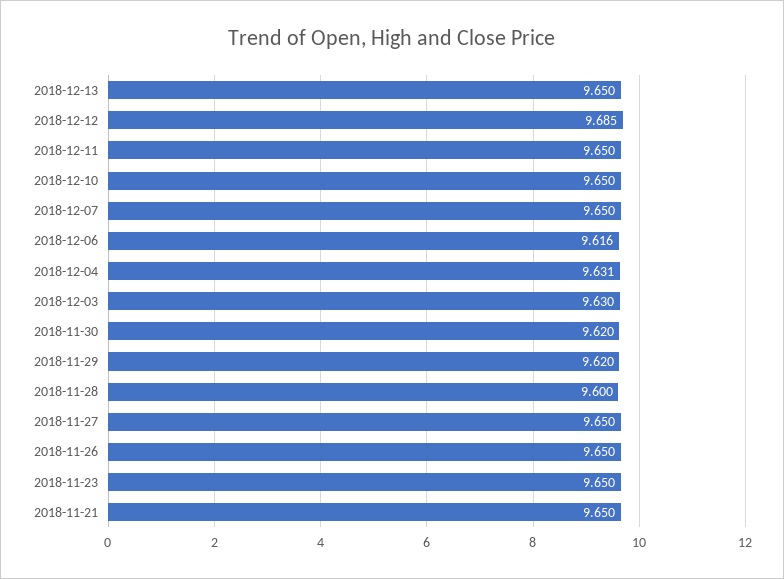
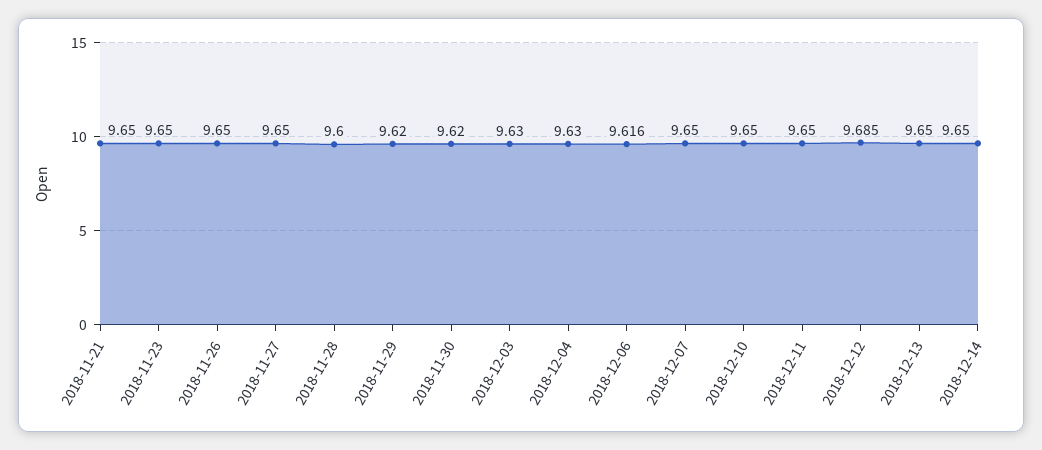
2018-12-04: 9.631 -> 9.63
2018-12-14: none -> 9.65

